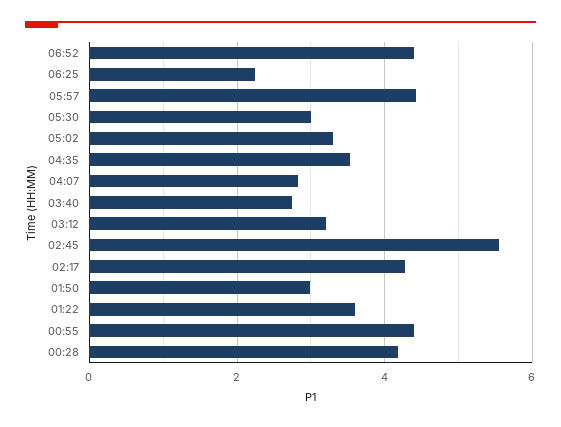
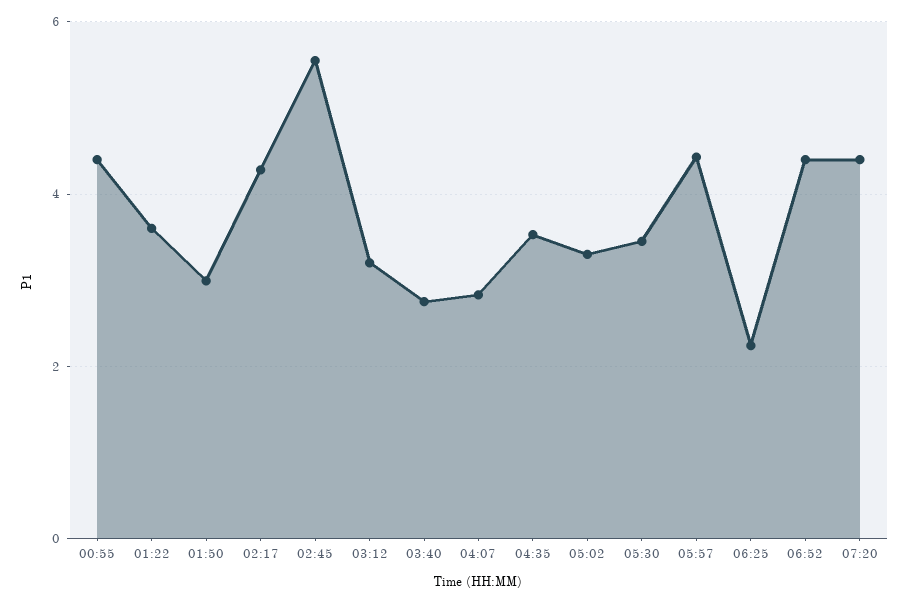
05:30: 3 -> 3.4
00:28: 4.2 -> none
07:20: none -> 4.4

